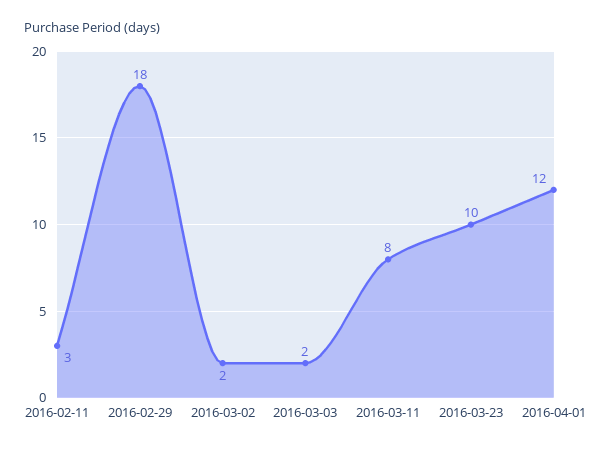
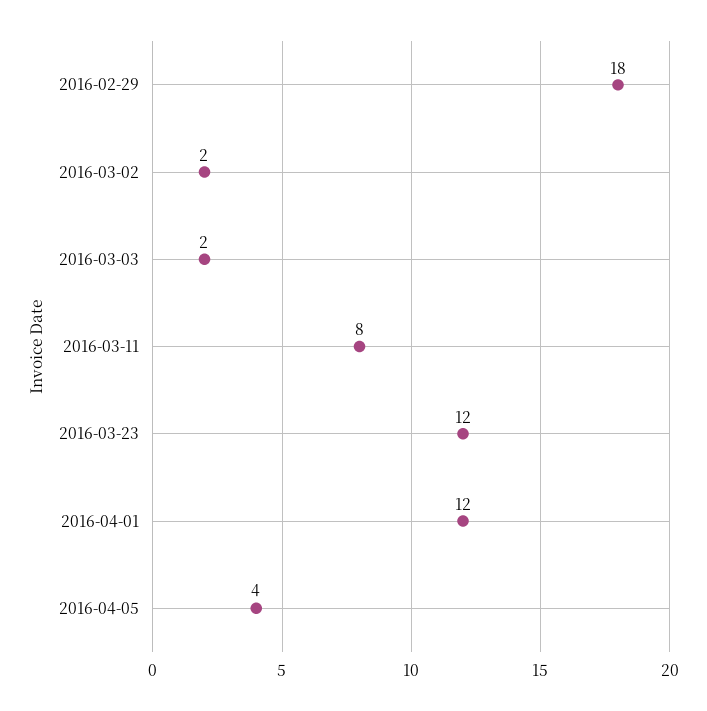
2016-02-11: 3 -> none
2016-03-23: 10 -> 12
2016-04-05: none -> 4

